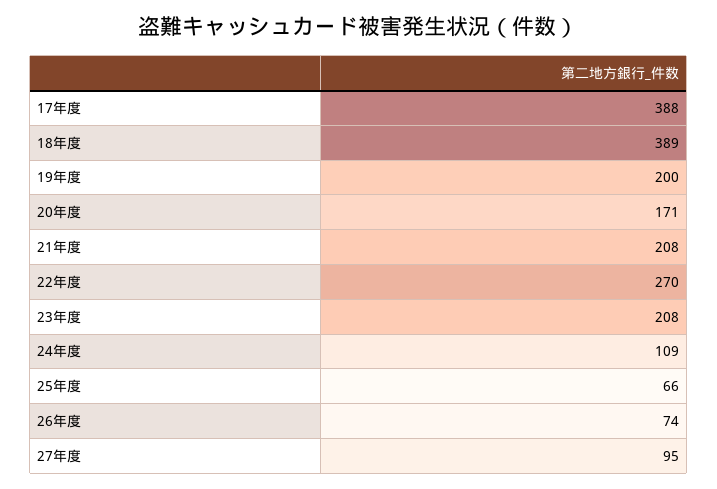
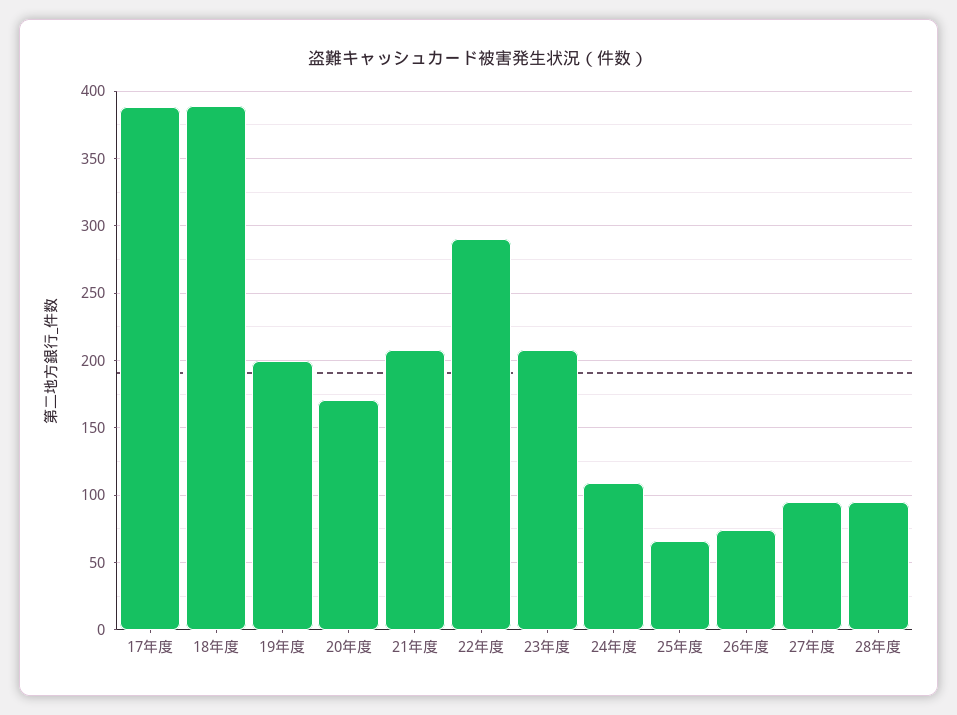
22年度: 270 -> 290
28年度: none -> 95

